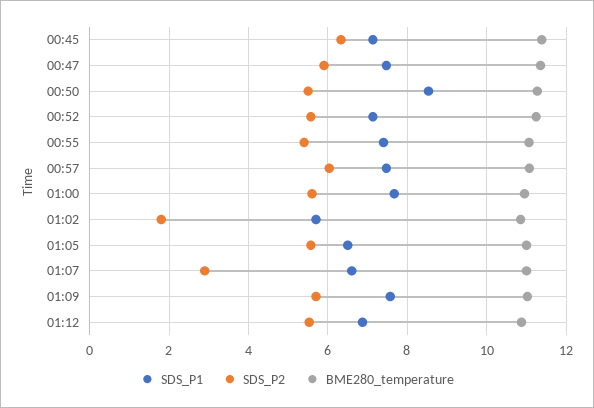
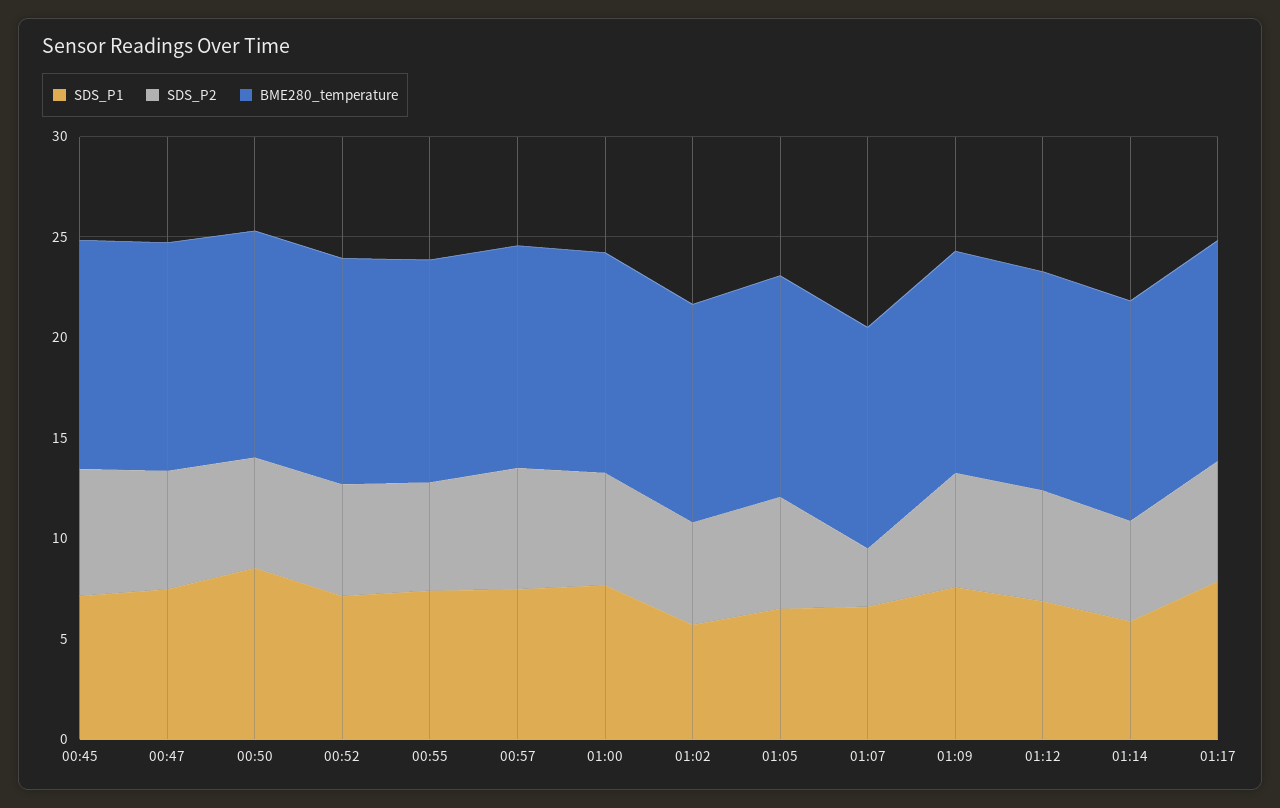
SDS_P2, 01:02: 1.8 -> 5
SDS_P1, 01:14: none -> 6
SDS_P2, 01:14: none -> 5
BME280_temperature, 01:14: none -> 11
SDS_P1, 01:17: none -> 8
SDS_P2, 01:17: none -> 6
BME280_temperature, 01:17: none -> 11

